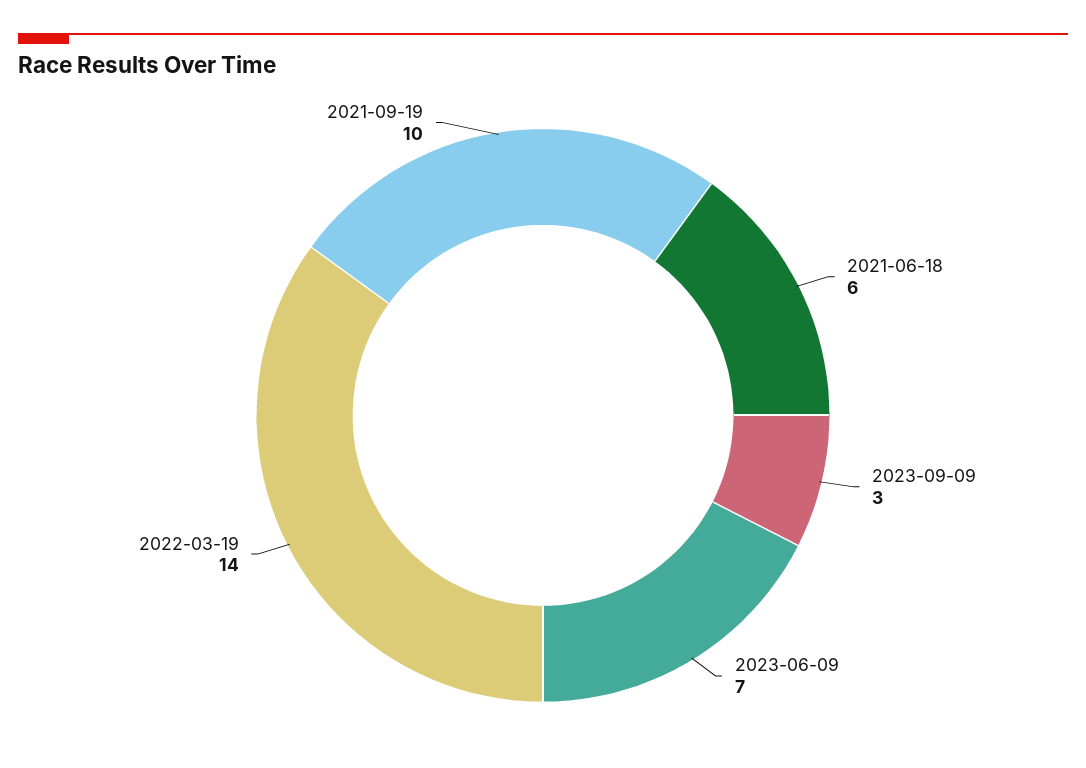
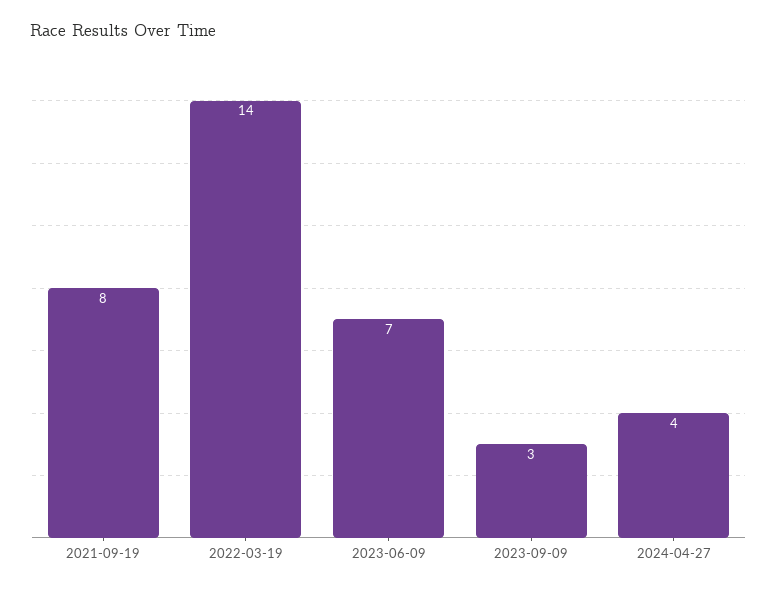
2021-06-18: 6 -> none
2021-09-19: 10 -> 8
2024-04-27: none -> 4

